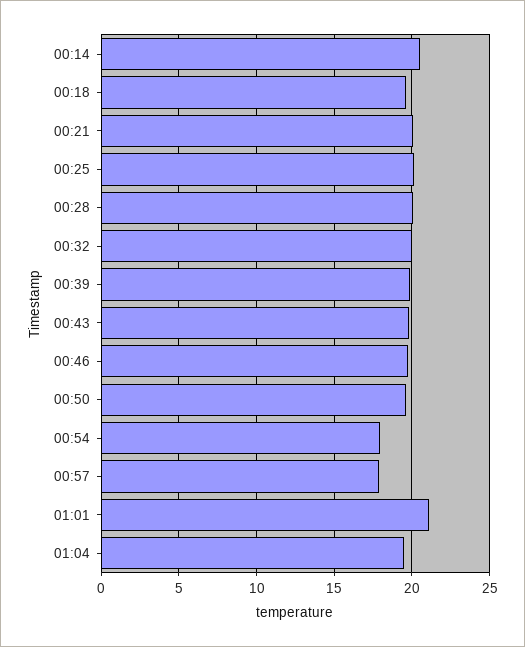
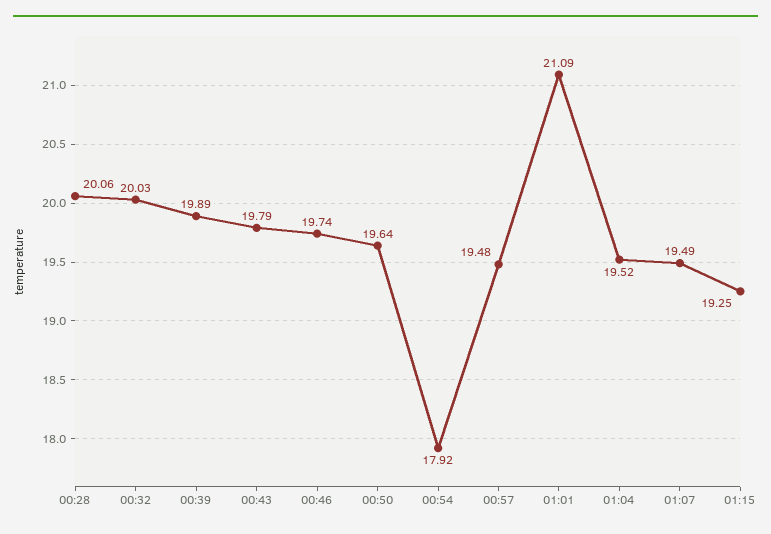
00:14: 20.5 -> none
00:18: 19.5 -> none
00:21: 20 -> none
00:25: 20 -> none
00:57: 18 -> 19.48
01:07: none -> 19.49
01:15: none -> 19.25

